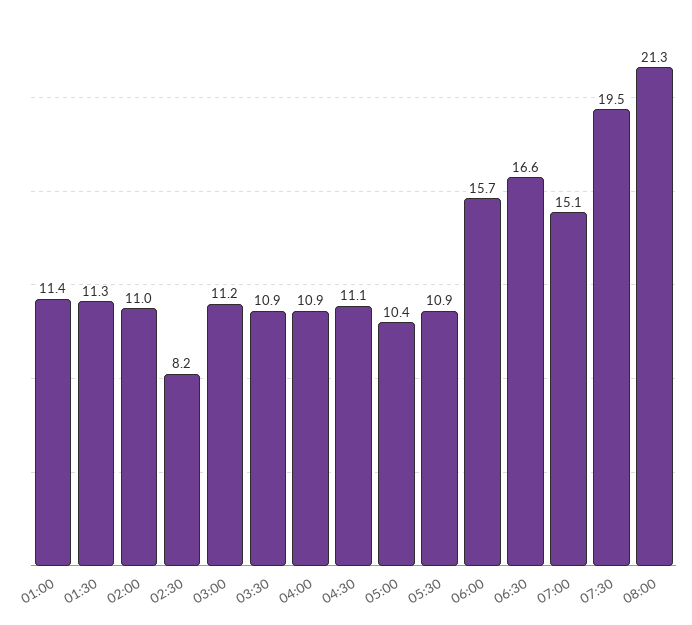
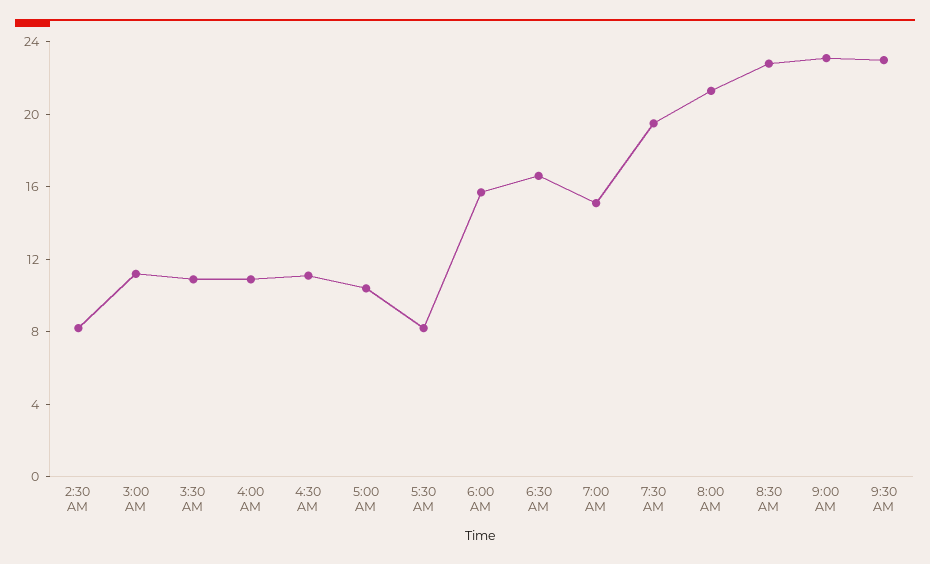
01:00: 11.4 -> none
01:30: 11.3 -> none
02:00: 11 -> none
05:30: 10.9 -> 8
8:30 AM: none -> 23
9:00 AM: none -> 23
9:30 AM: none -> 23

